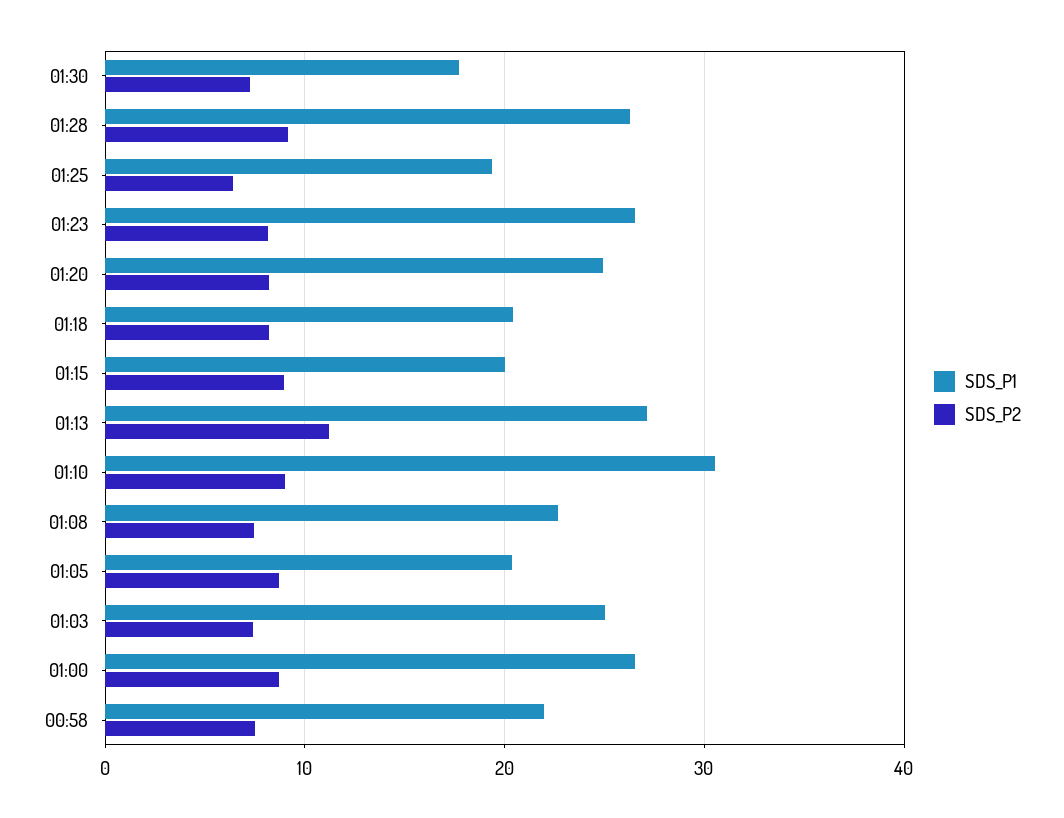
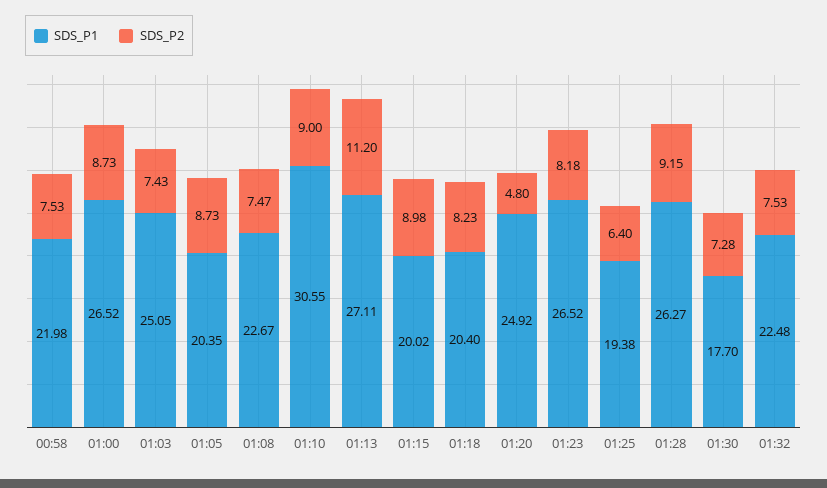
SDS_P2, 01:20: 8 -> 4.8
SDS_P1, 01:32: none -> 22.48
SDS_P2, 01:32: none -> 7.53

